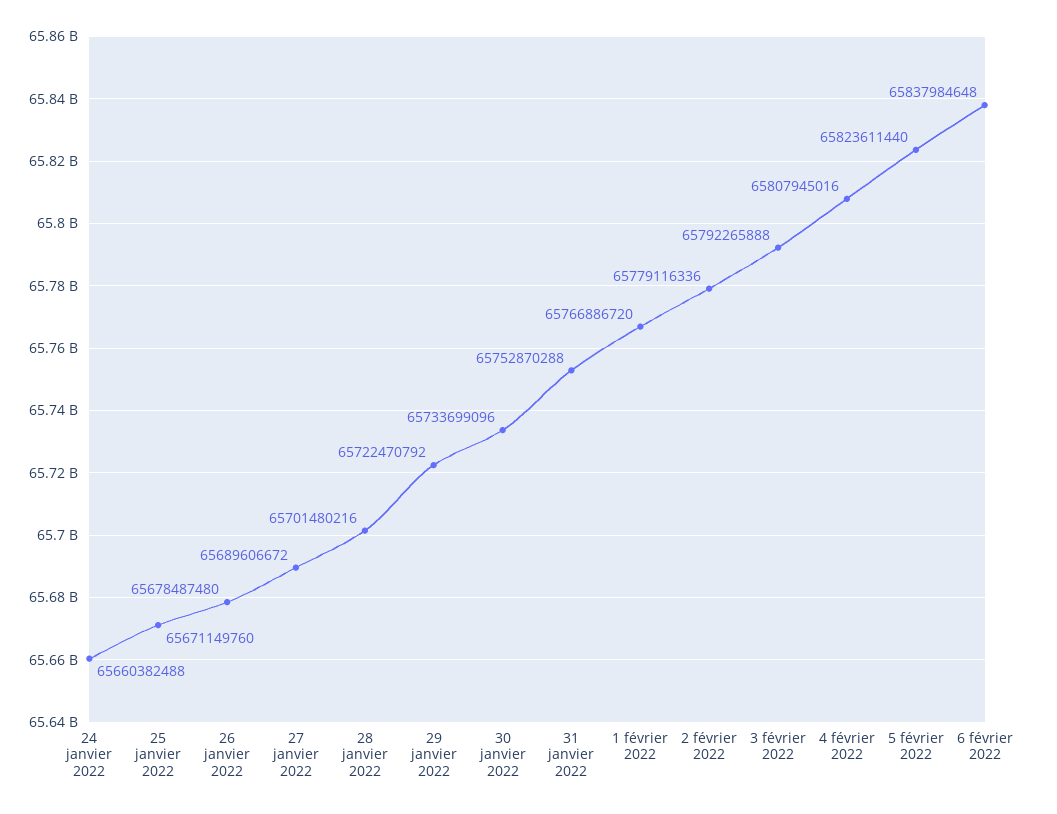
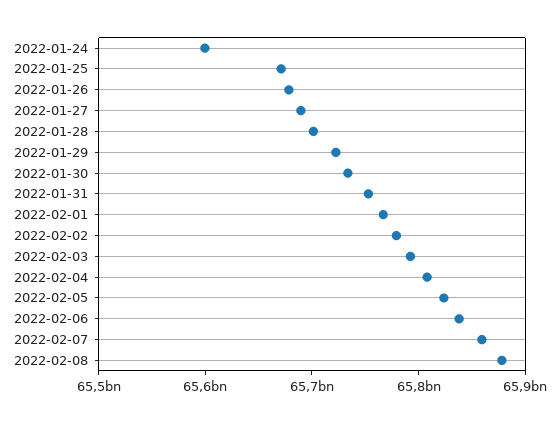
24 janvier 2022: 65660382488 -> 65600000000
2022-02-07: none -> 65860000000
2022-02-08: none -> 65880000000

